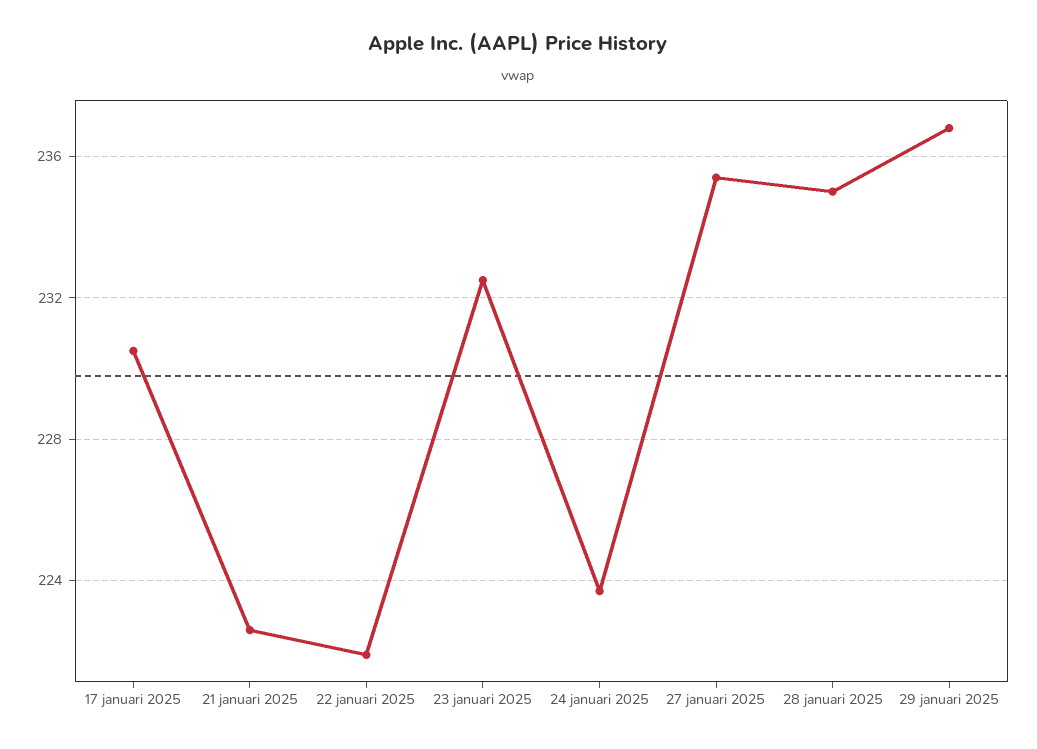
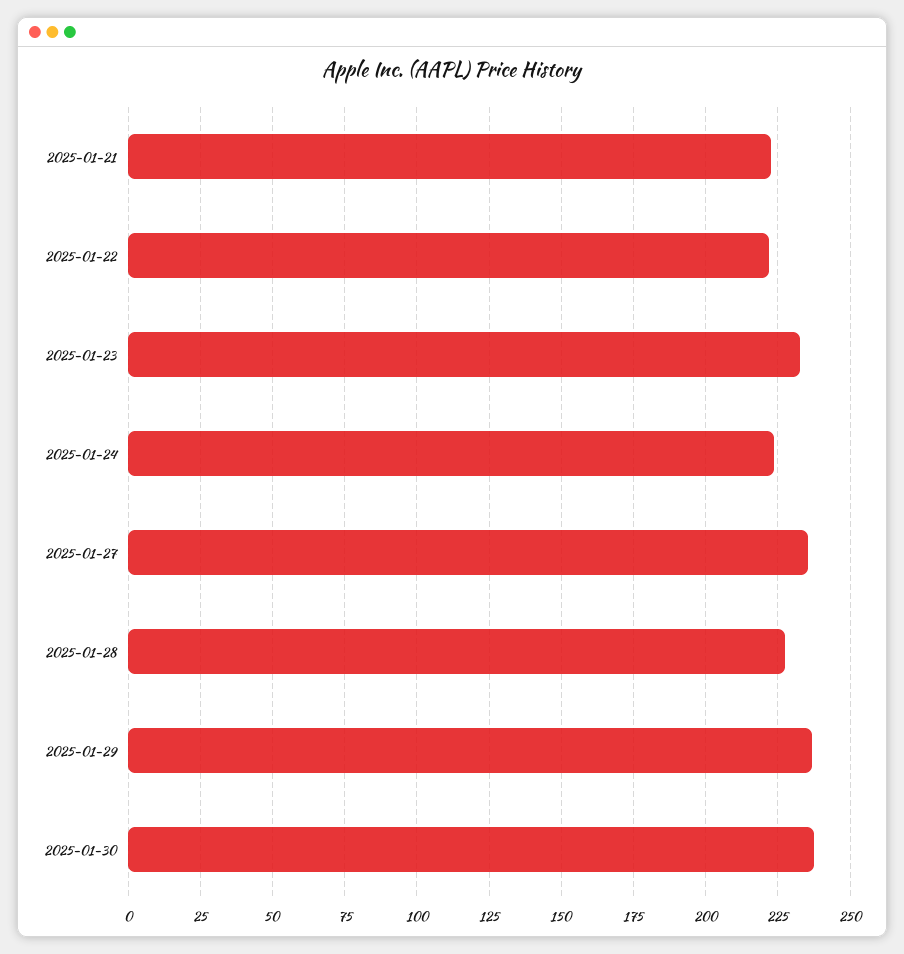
17 januari 2025: 230.5 -> none
28 januari 2025: 235 -> 227.5
2025-01-30: none -> 237.5

